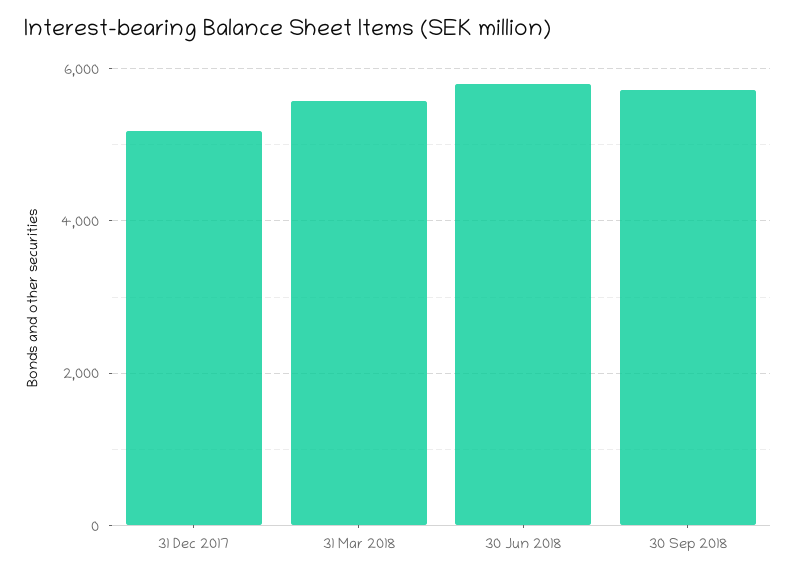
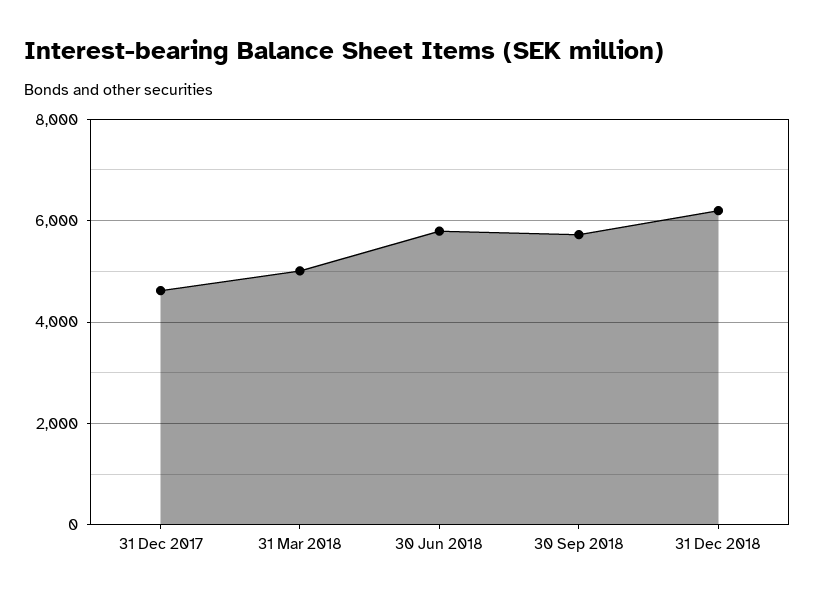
31 Dec 2017: 5200 -> 4600
31 Mar 2018: 5600 -> 5000
31 Dec 2018: none -> 6200

